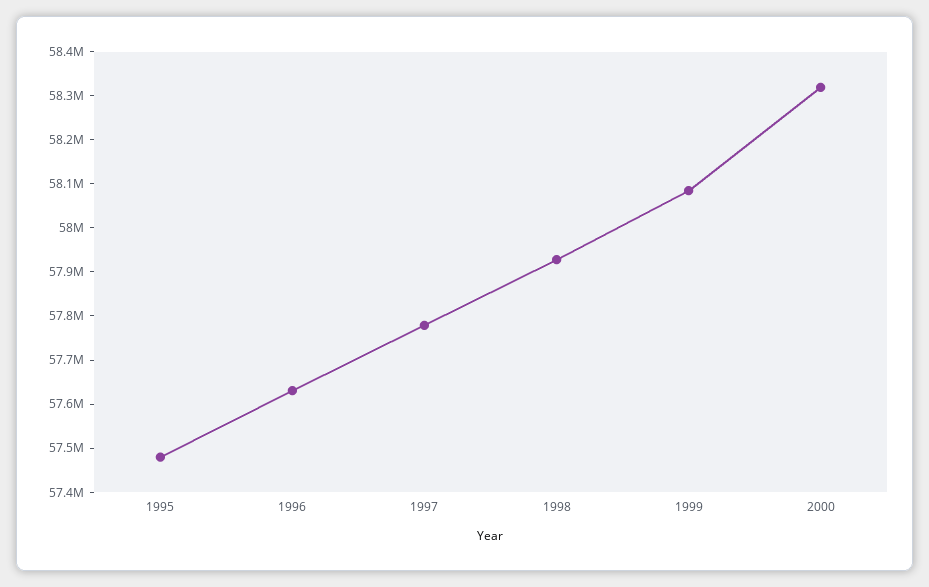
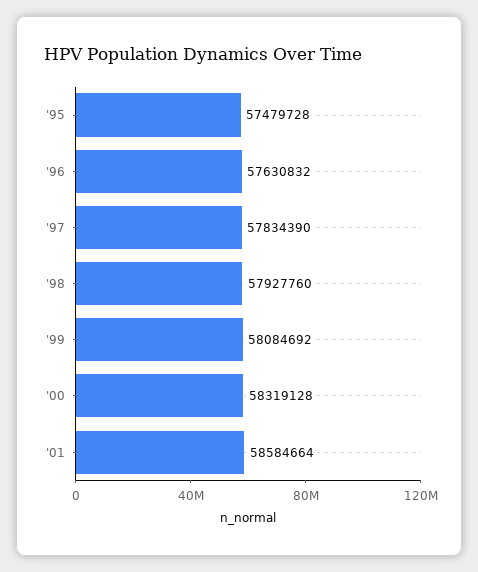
1997: 57780000 -> 57834390
'01: none -> 58584664

